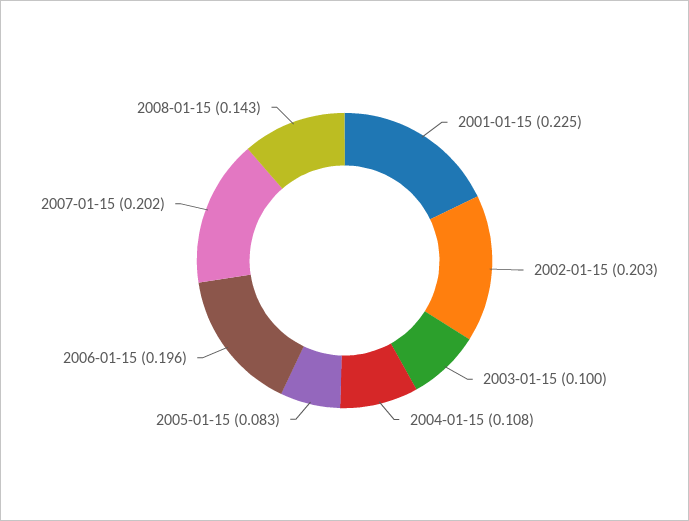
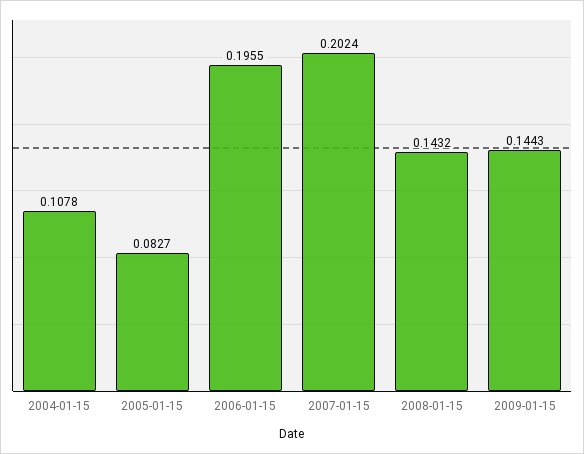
2001-01-15: 0.225 -> none
2002-01-15: 0.203 -> none
2003-01-15: 0.1 -> none
2009-01-15: none -> 0.1443

